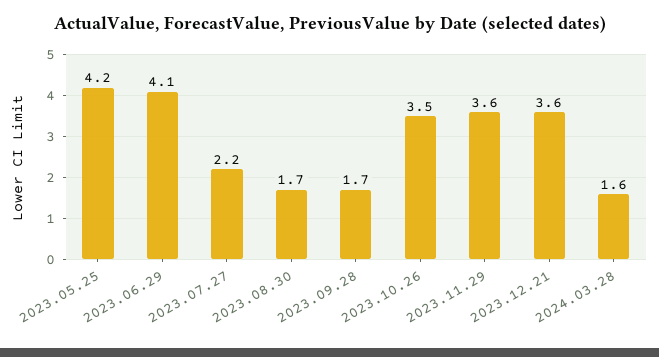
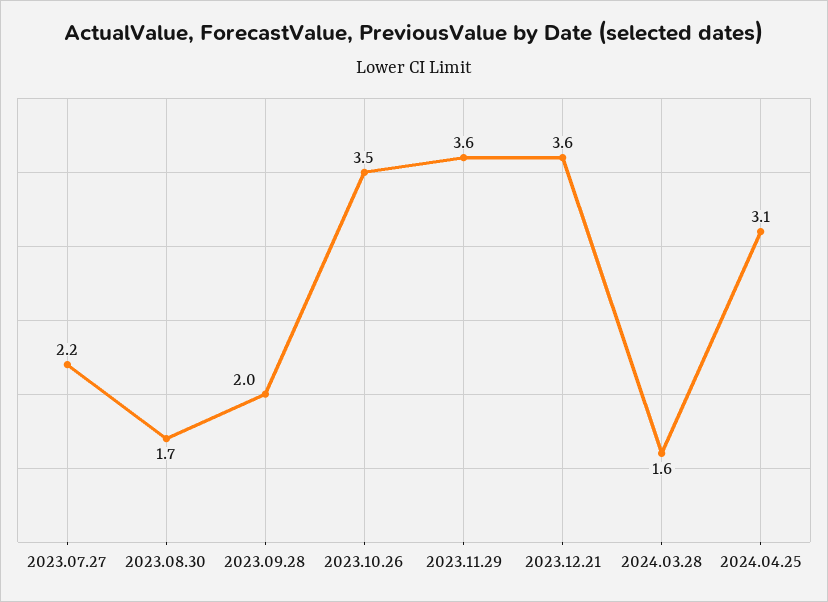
2023.05.25: 4.2 -> none
2023.06.29: 4.1 -> none
2023.09.28: 1.7 -> 2
2024.04.25: none -> 3.1

